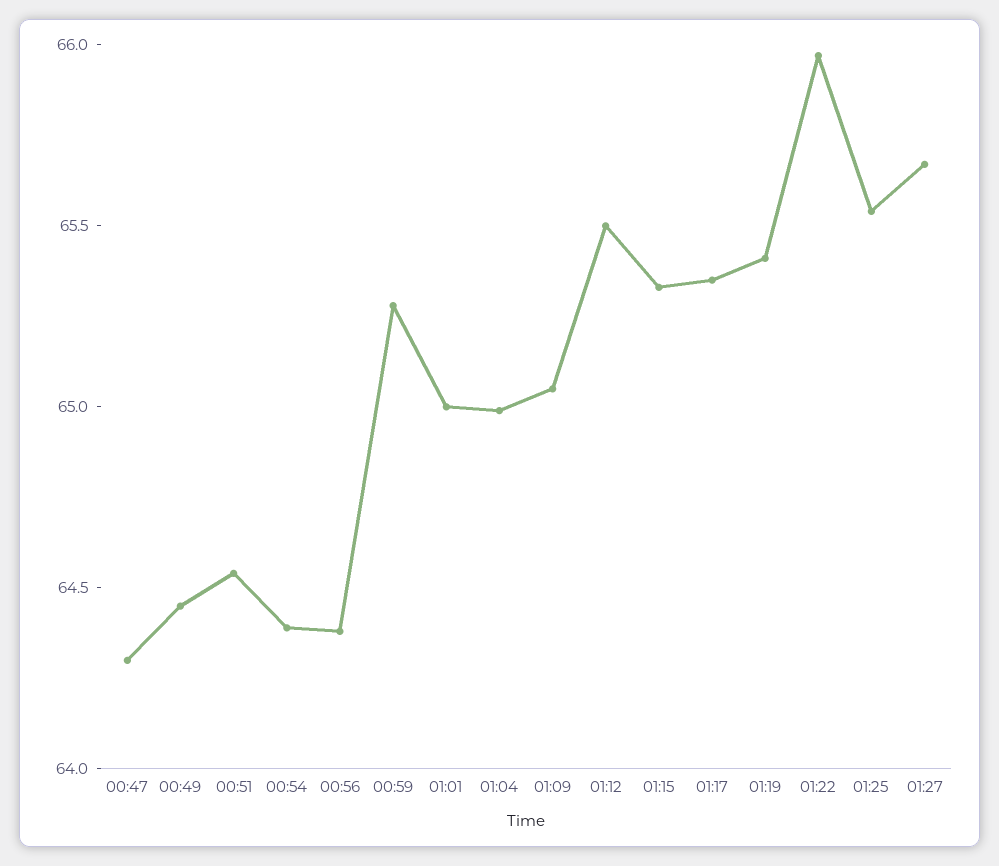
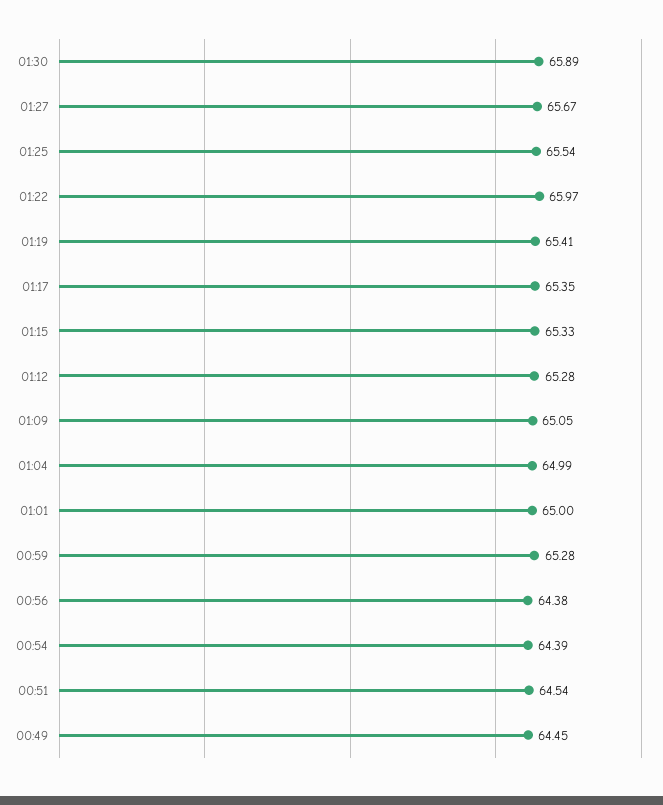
00:47: 64.3 -> none
01:12: 65.5 -> 65.28
01:30: none -> 65.89

